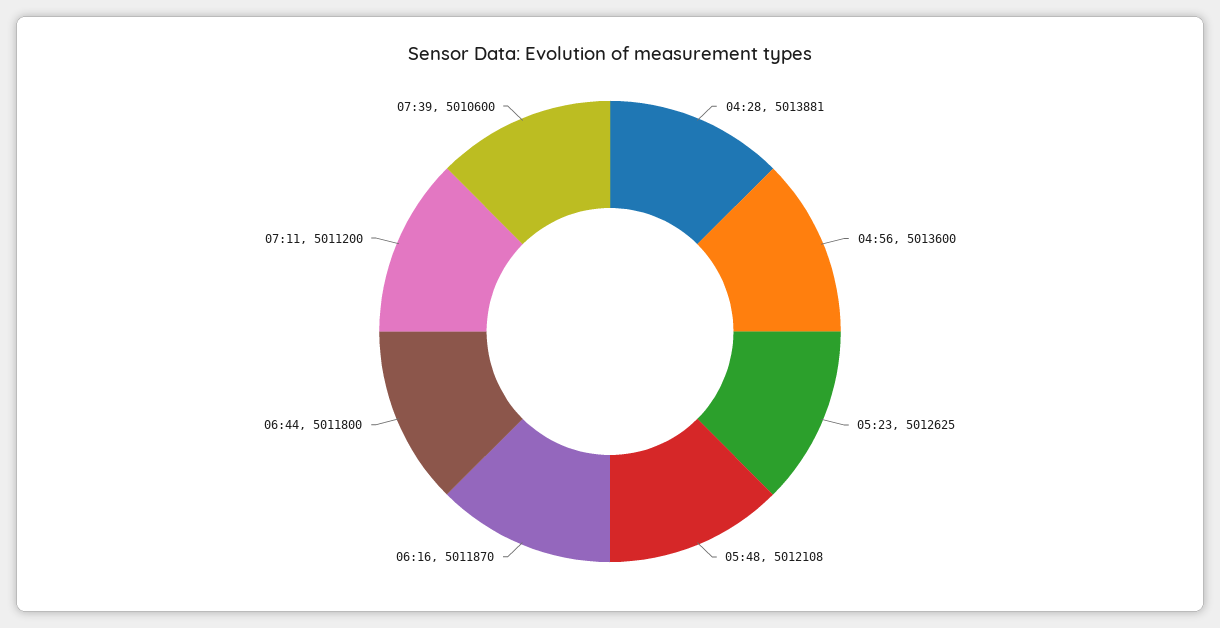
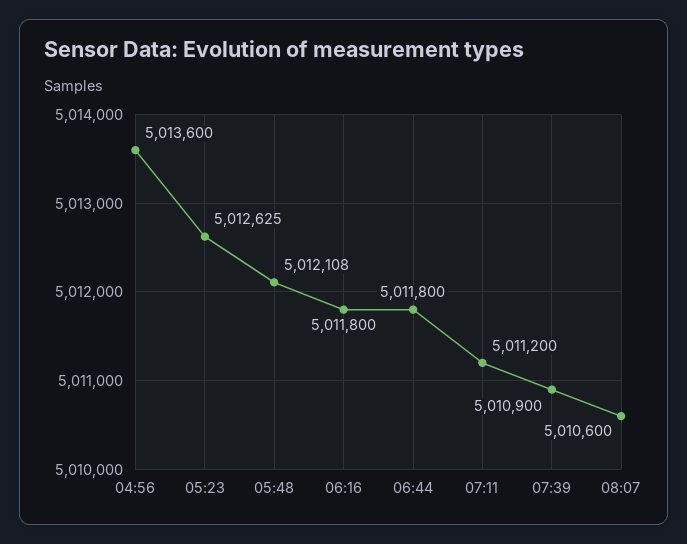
04:28: 5013881 -> none
06:16: 5011870 -> 5011800
07:39: 5010600 -> 5010900
08:07: none -> 5010600

